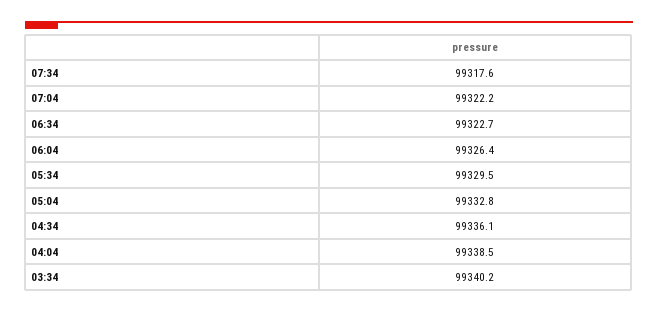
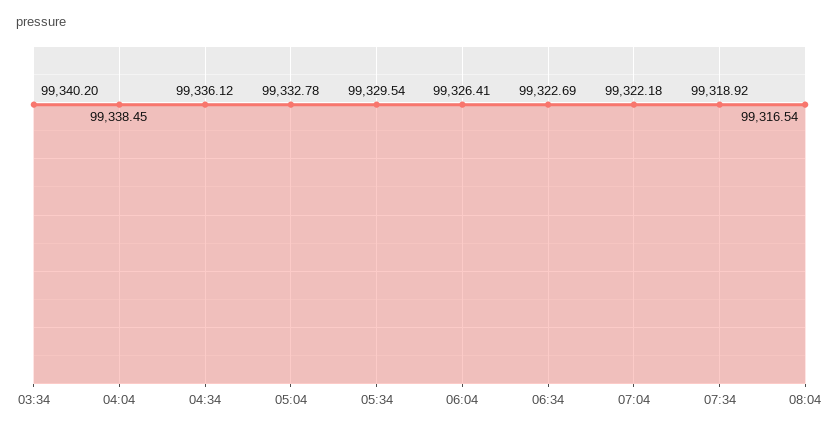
07:34: 99317.6 -> 99318.92
08:04: none -> 99316.54

